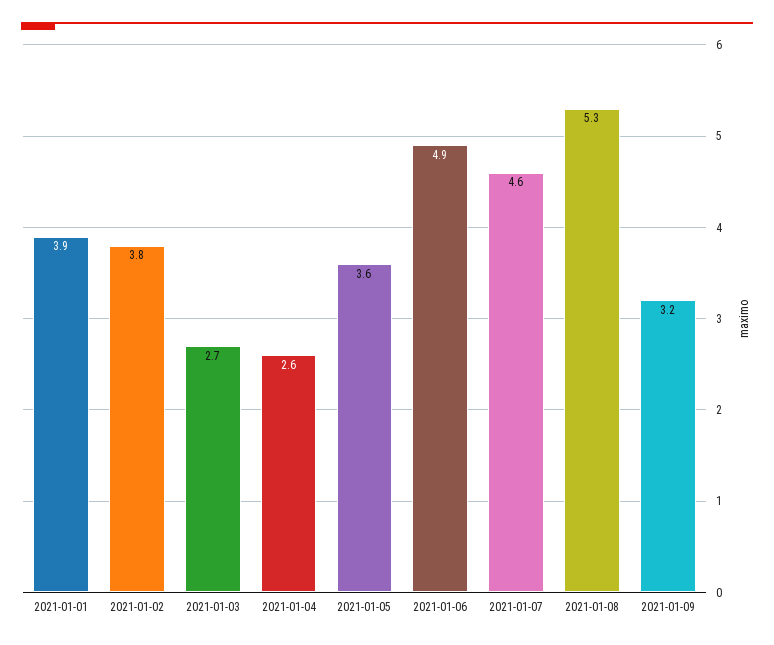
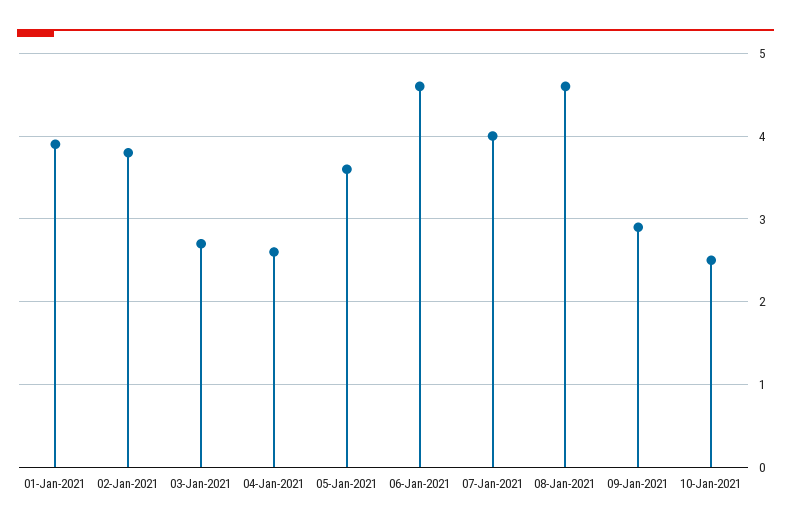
2021-01-06: 4.9 -> 4.6
2021-01-07: 4.6 -> 4
2021-01-08: 5.3 -> 4.6
2021-01-09: 3.2 -> 2.9
10-Jan-2021: none -> 2.5

